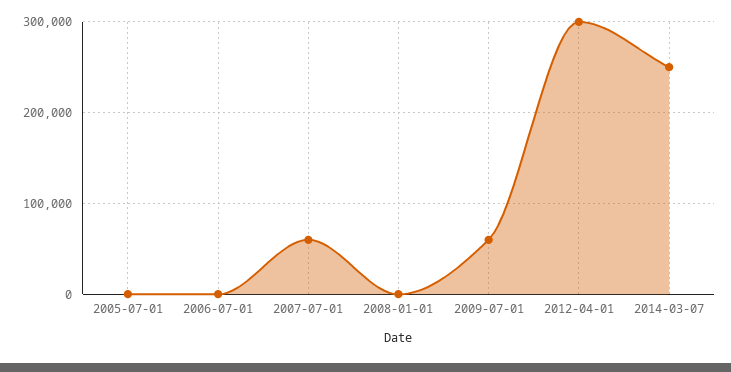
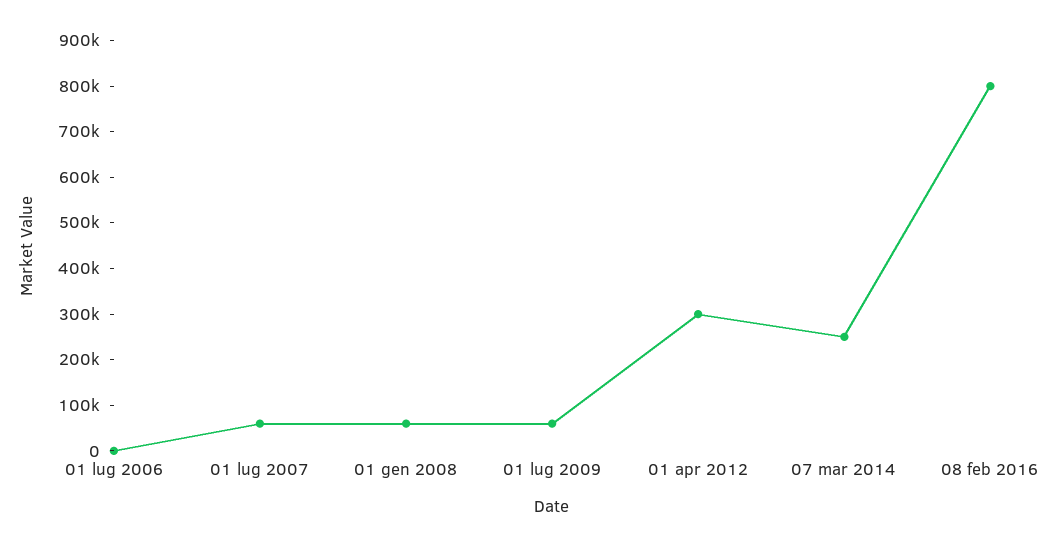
2005-07-01: 0 -> none
2008-01-01: 0 -> 60000
08 feb 2016: none -> 800000

